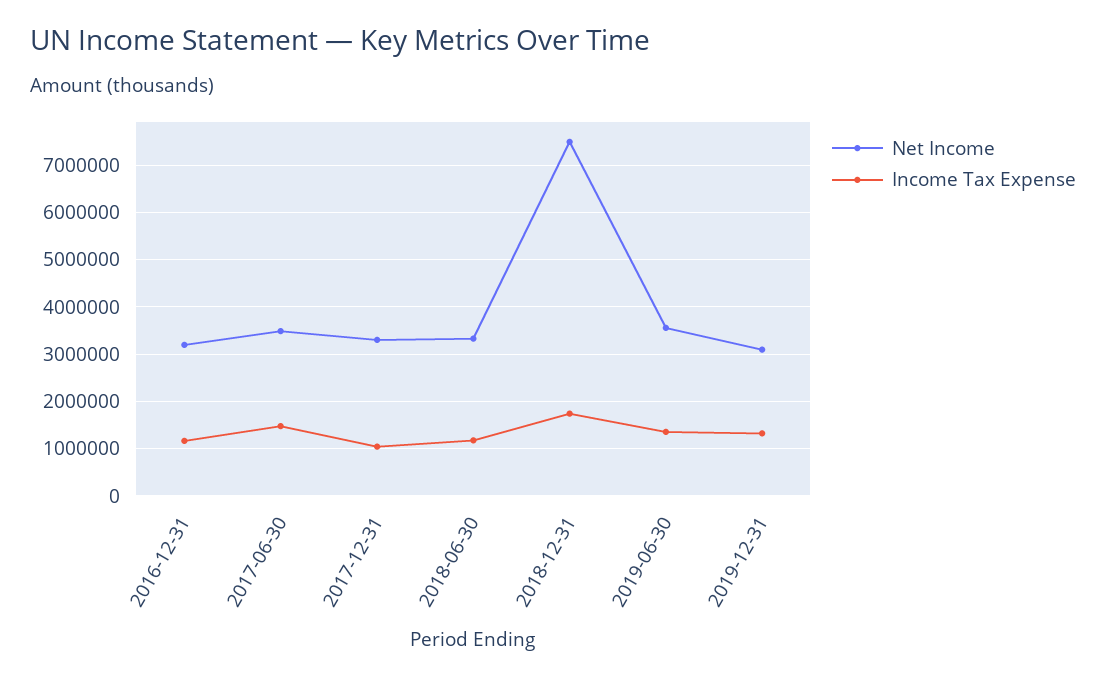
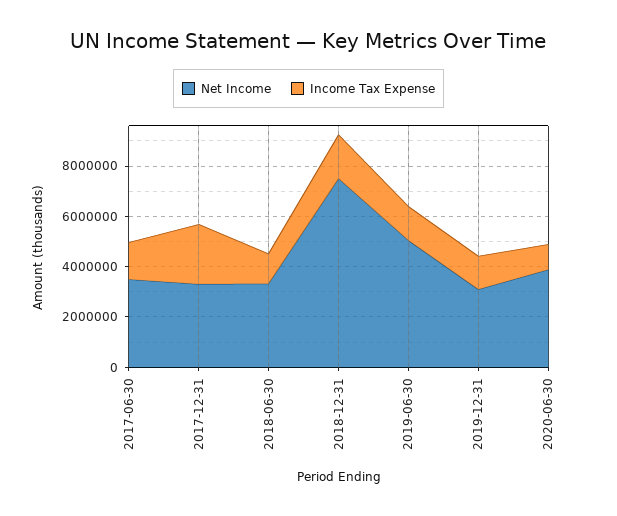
Net Income, 2016-12-31: 3200000 -> none
Income Tax Expense, 2016-12-31: 1200000 -> none
Income Tax Expense, 2017-12-31: 1000000 -> 2500000
Net Income, 2019-06-30: 3600000 -> 5000000
Net Income, 2020-06-30: none -> 4000000
Income Tax Expense, 2020-06-30: none -> 1000000

